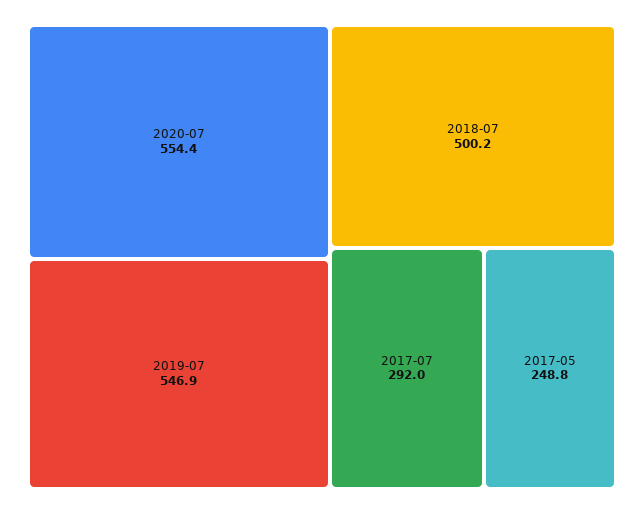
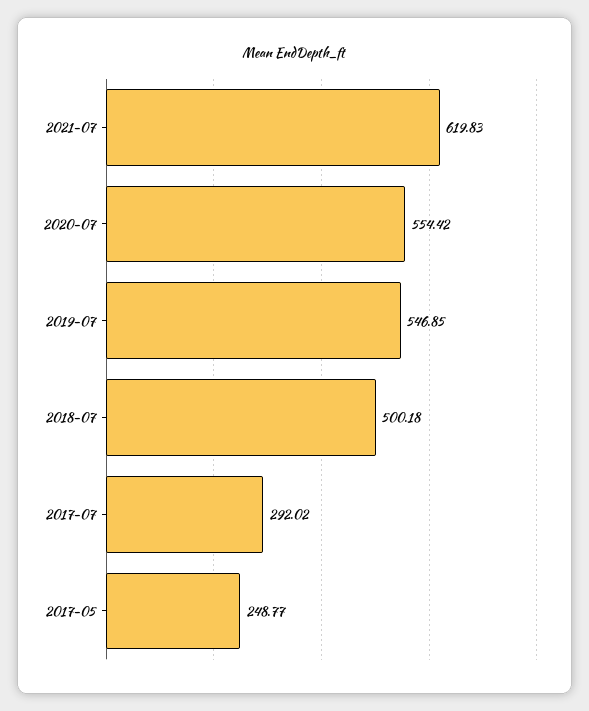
2021-07: none -> 619.83

